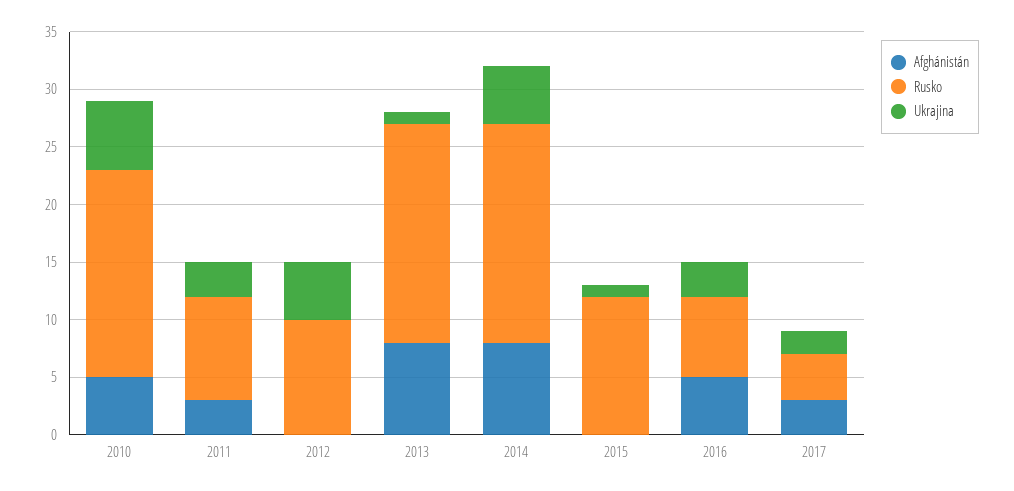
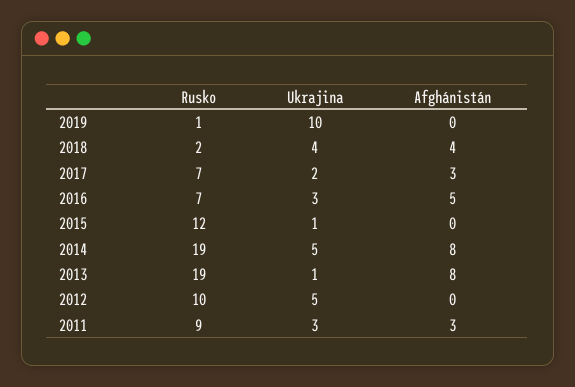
Afghánistán, 2010: 5 -> none
Rusko, 2010: 18 -> none
Ukrajina, 2010: 6 -> none
Rusko, 2017: 4 -> 7
Rusko, 2019: none -> 1
Ukrajina, 2019: none -> 10
Afghánistán, 2019: none -> 0
Rusko, 2018: none -> 2
Ukrajina, 2018: none -> 4
Afghánistán, 2018: none -> 4

